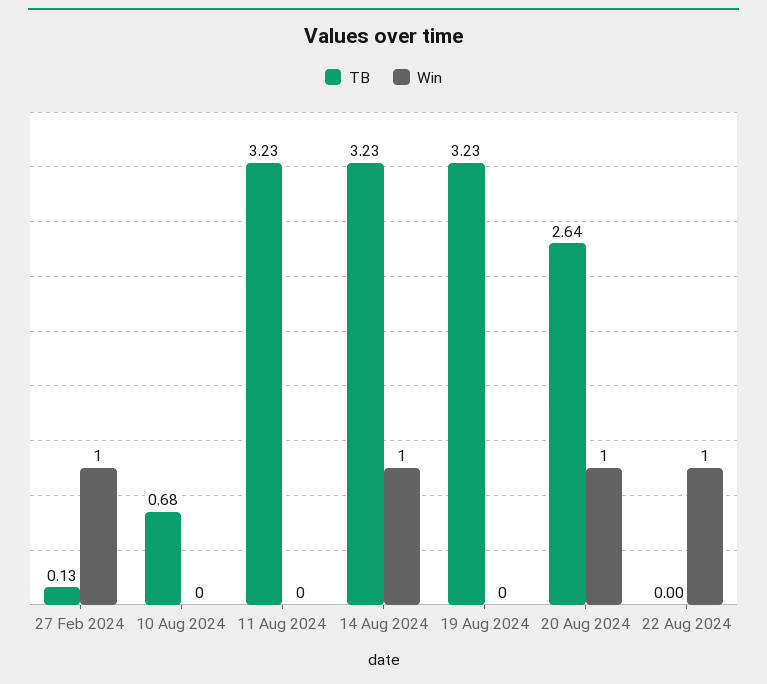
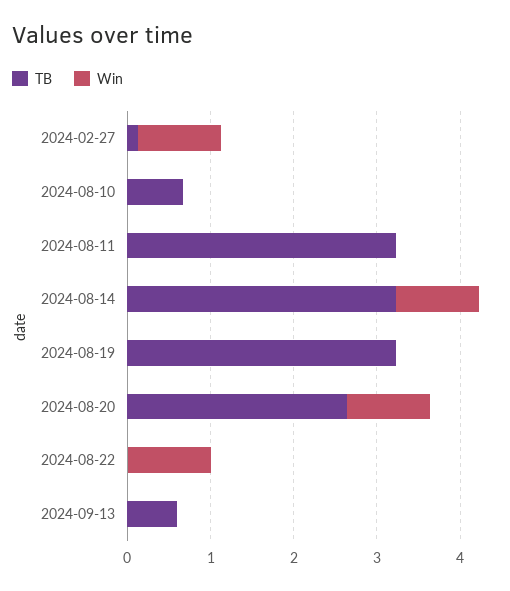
TB, 2024-09-13: none -> 0.6
Win, 2024-09-13: none -> 0

